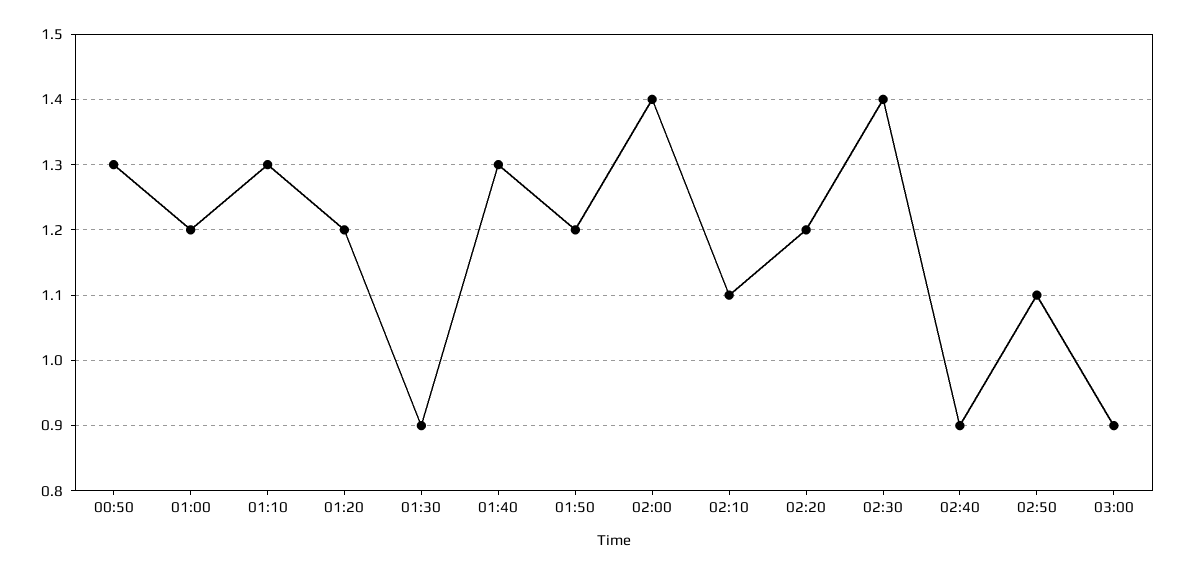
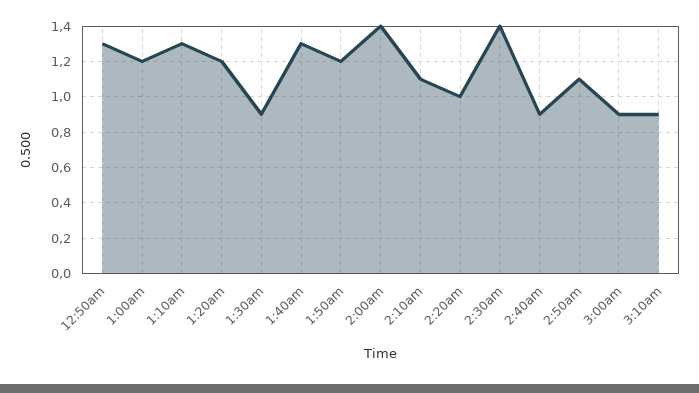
02:20: 1.2 -> 1
3:10am: none -> 0.9

